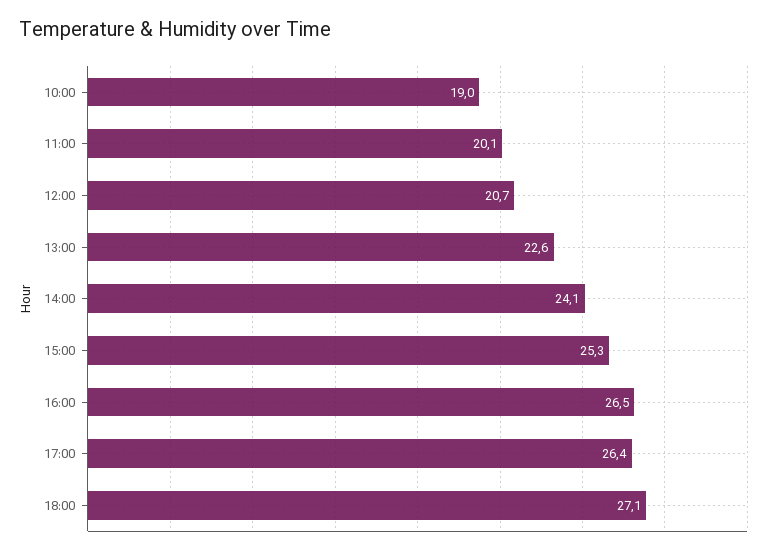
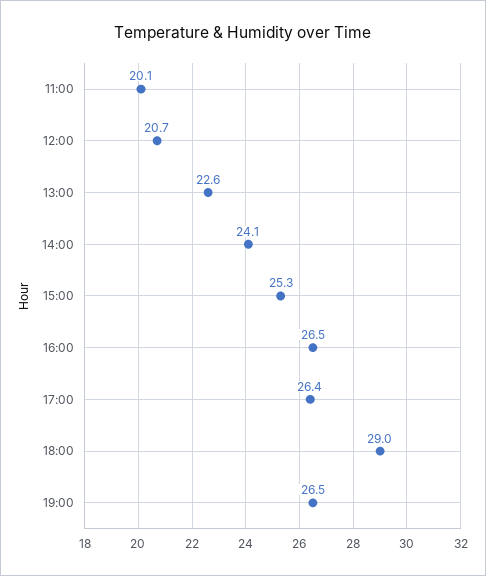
10:00: 19 -> none
18:00: 27.1 -> 29
19:00: none -> 26.5

